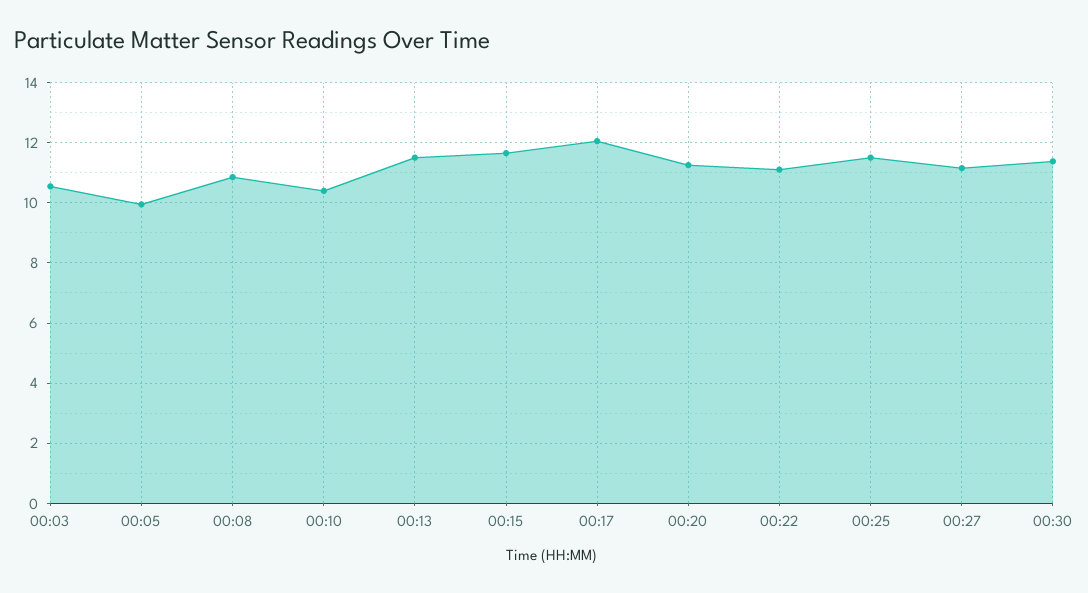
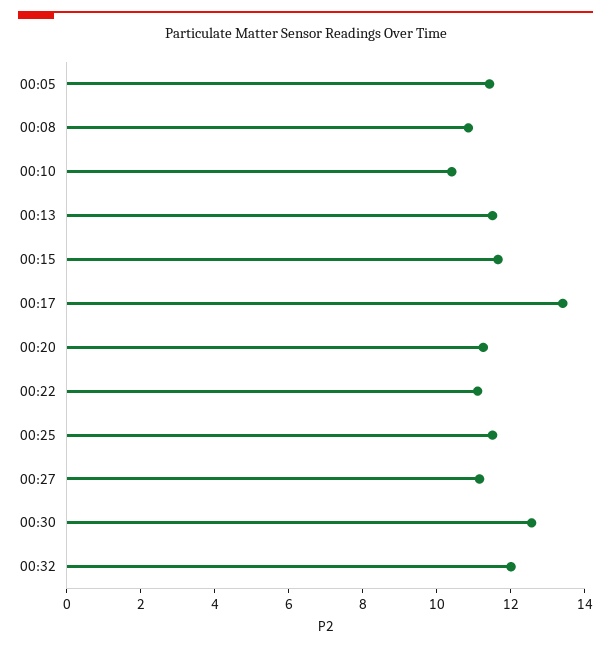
00:03: 10.6 -> none
00:05: 10 -> 11.5
00:17: 12 -> 13.5
00:30: 11.4 -> 12.5
00:32: none -> 12

